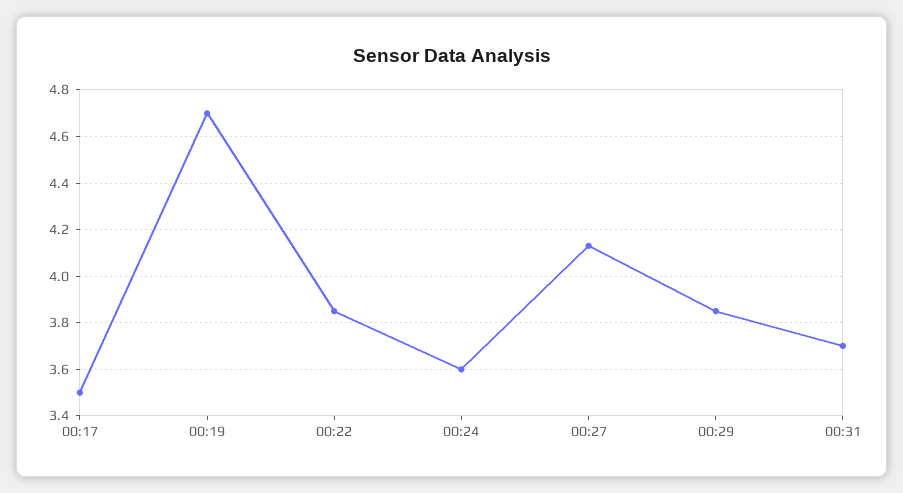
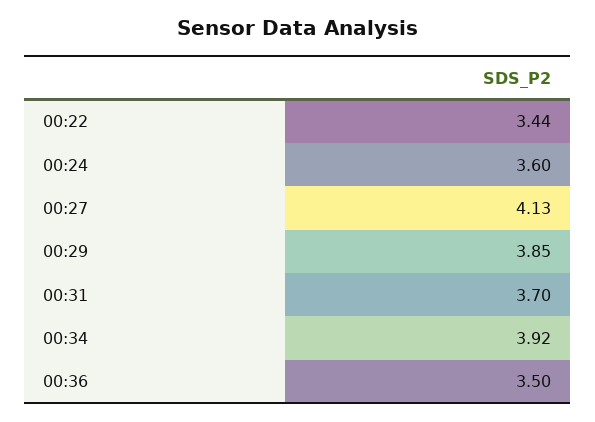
00:17: 3.5 -> none
00:19: 4.7 -> none
00:22: 3.85 -> 3.44
00:34: none -> 3.92
00:36: none -> 3.5

